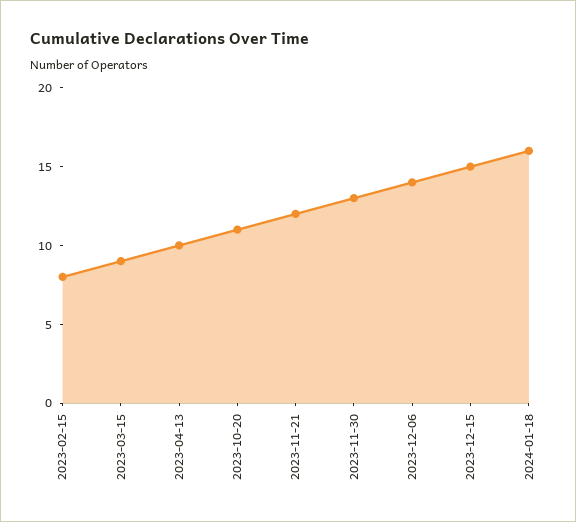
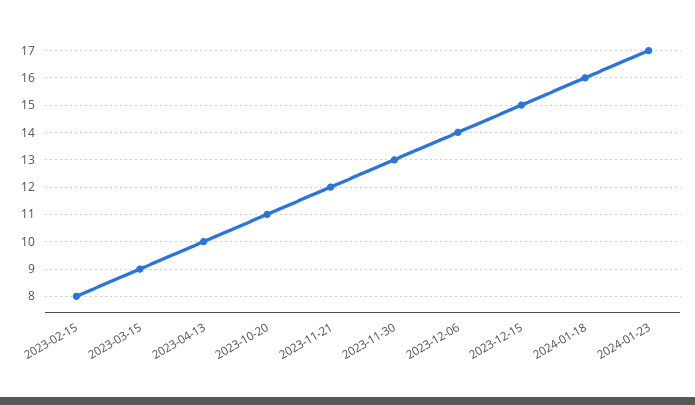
2024-01-23: none -> 17

